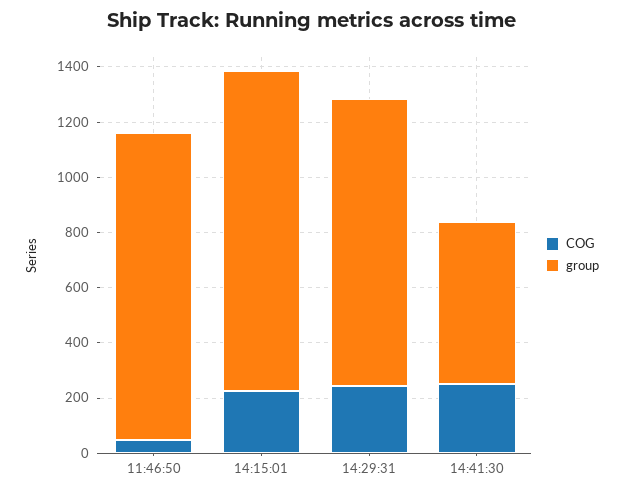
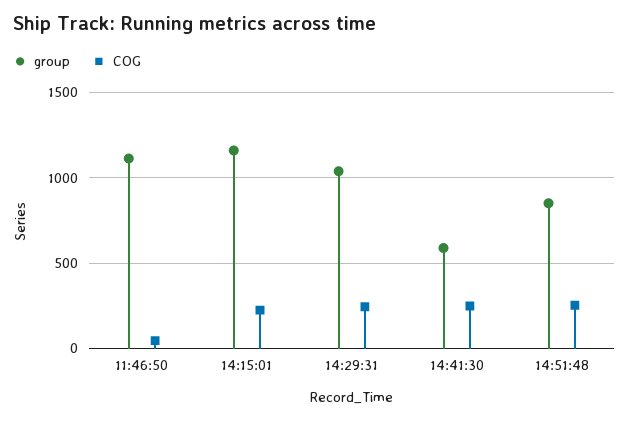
group, 14:51:48: none -> 850
COG, 14:51:48: none -> 250

